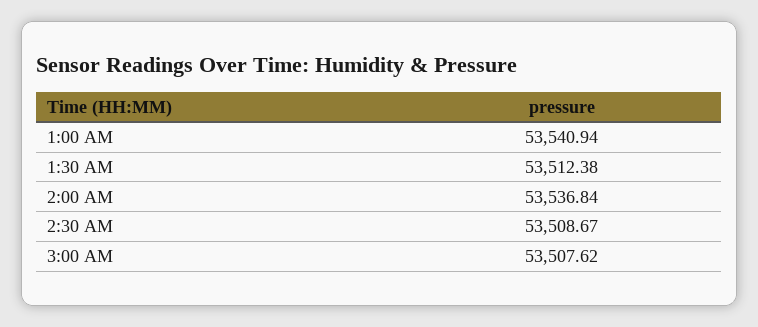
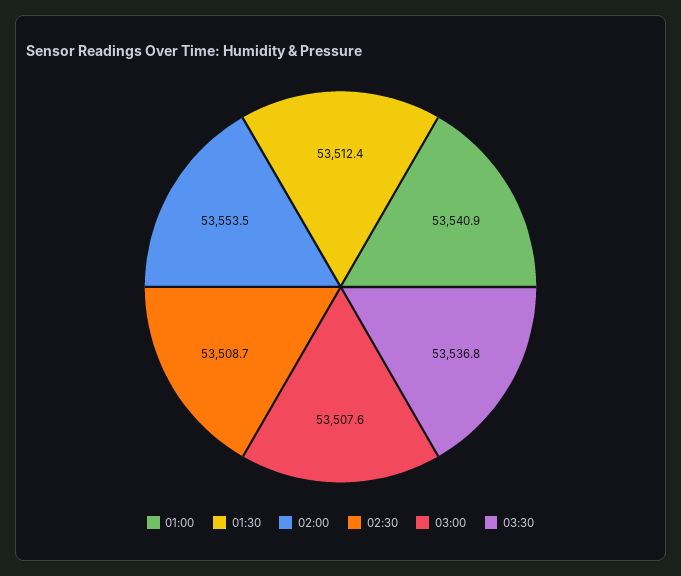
2:00 AM: 53536.84 -> 53553.5
03:30: none -> 53536.8

